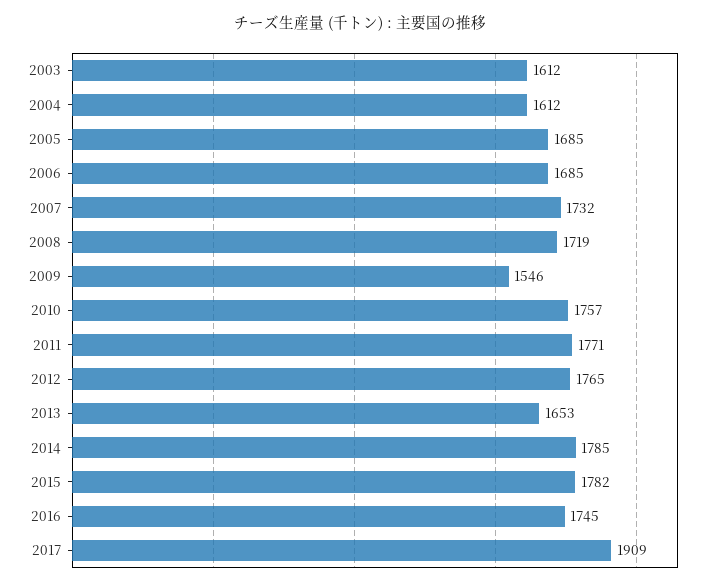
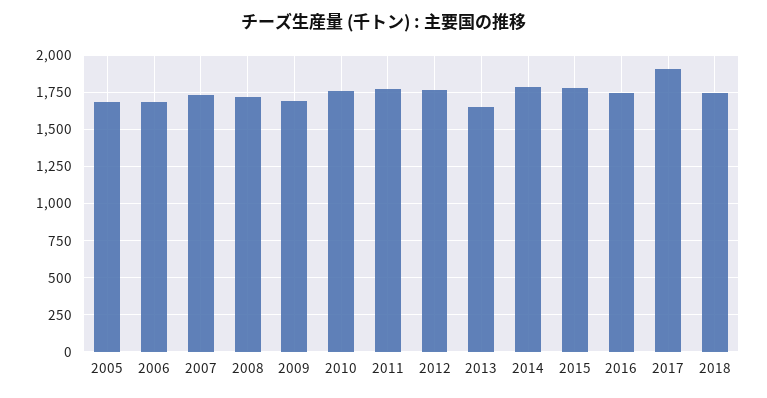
2003: 1612 -> none
2004: 1612 -> none
2009: 1546 -> 1700
2018: none -> 1750

